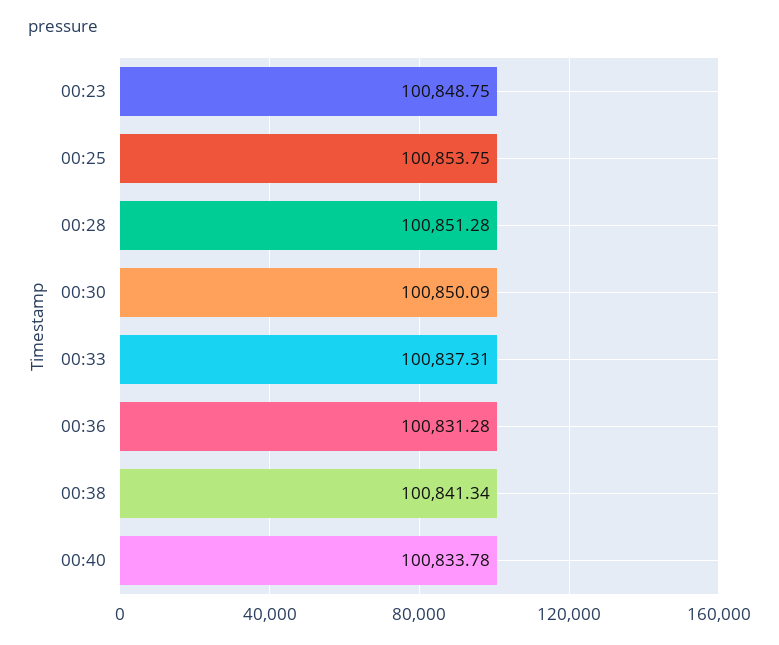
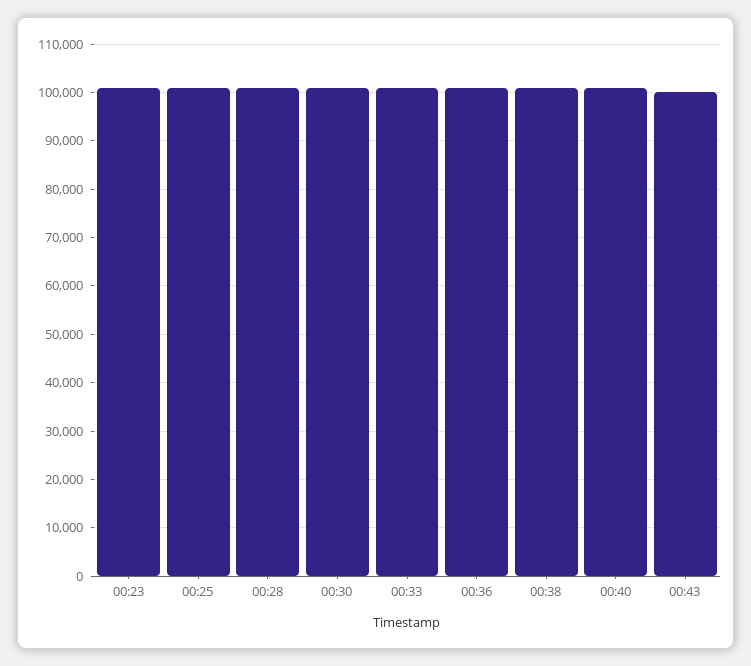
00:43: none -> 100000

